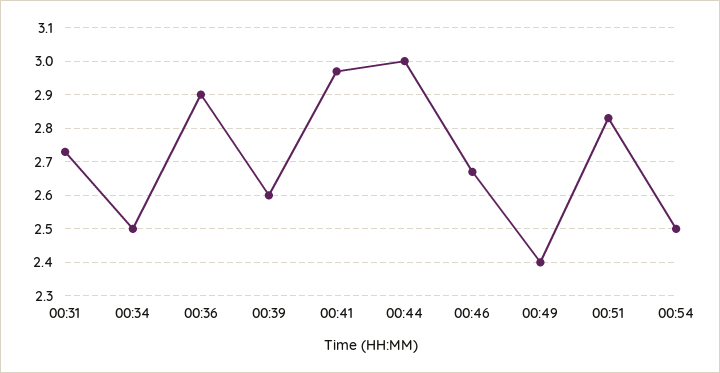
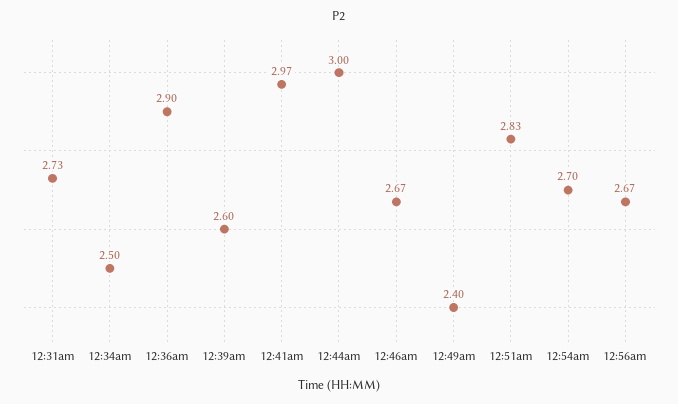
00:54: 2.5 -> 2.7
12:56am: none -> 2.67

